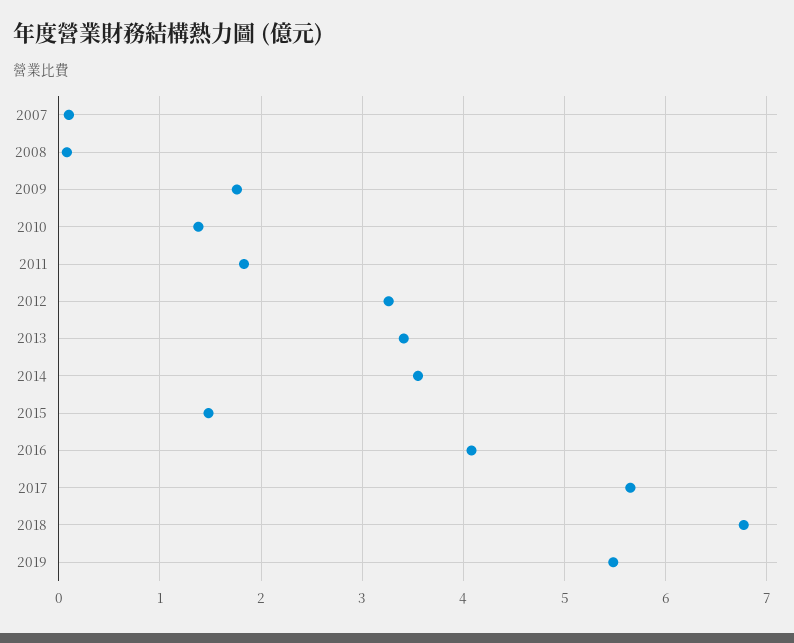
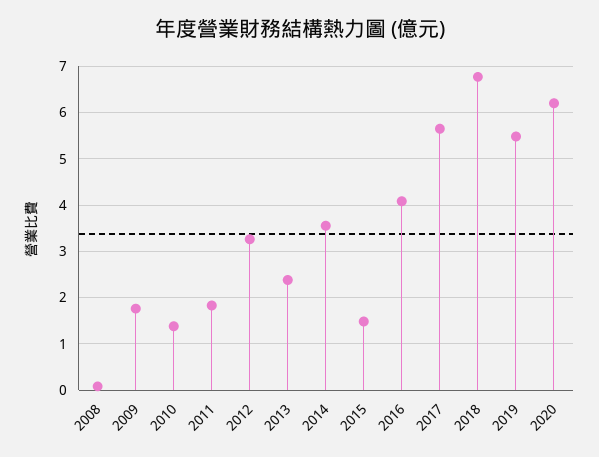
2007: 0.1 -> none
2013: 3.4 -> 2.4
2020: none -> 6.2

